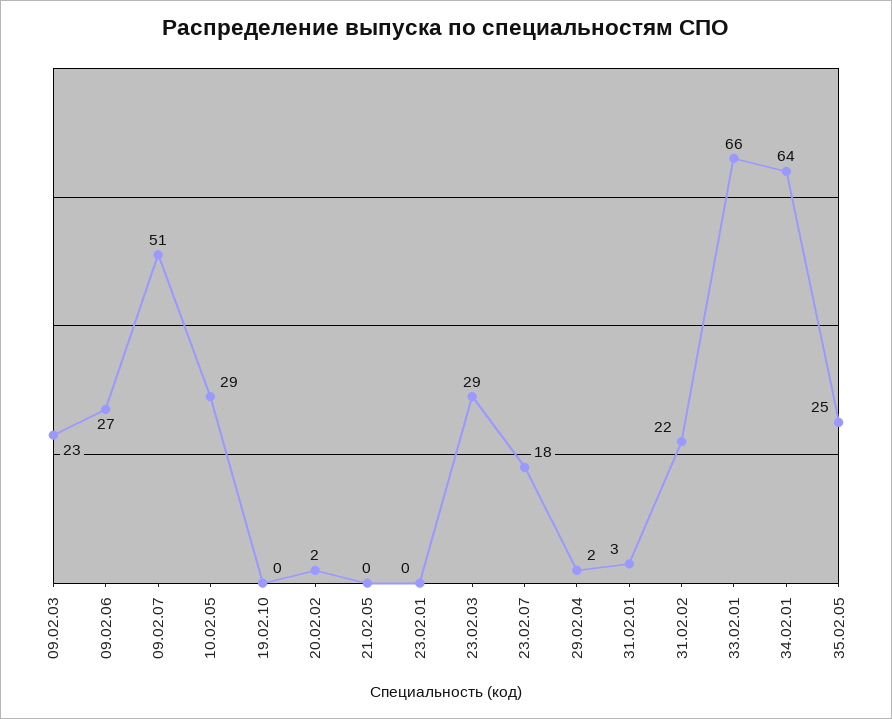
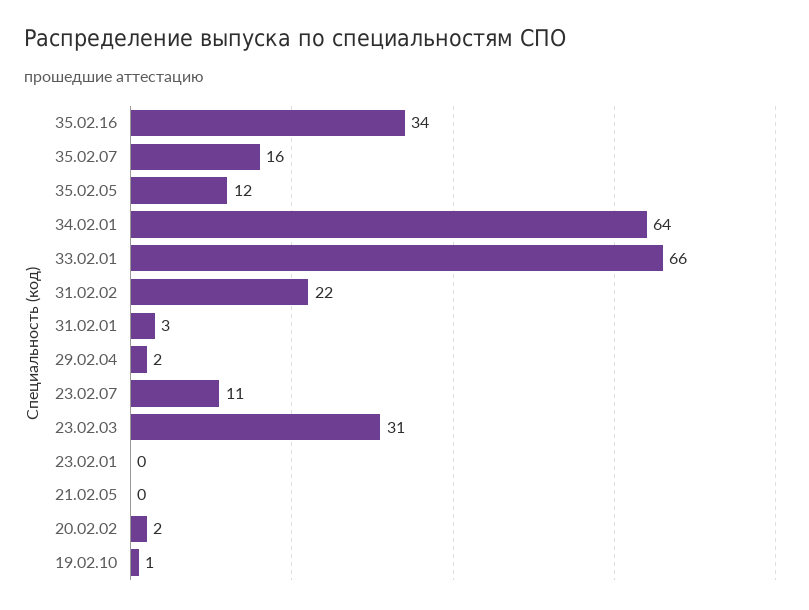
09.02.03: 23 -> none
09.02.06: 27 -> none
09.02.07: 51 -> none
10.02.05: 29 -> none
19.02.10: 0 -> 1
23.02.03: 29 -> 31
23.02.07: 18 -> 11
35.02.05: 25 -> 12
35.02.16: none -> 34
35.02.07: none -> 16

